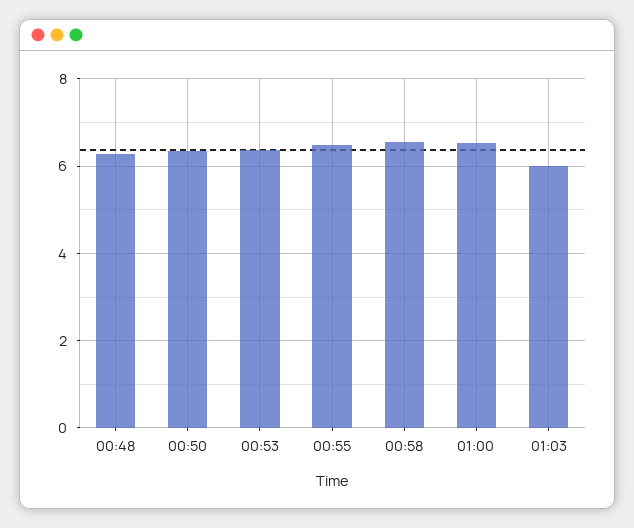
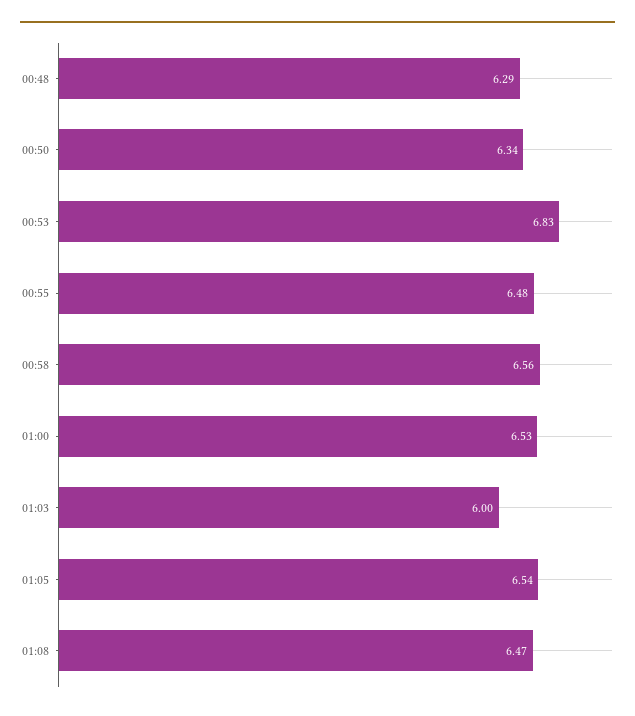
00:53: 6.4 -> 6.83
01:05: none -> 6.54
01:08: none -> 6.47

